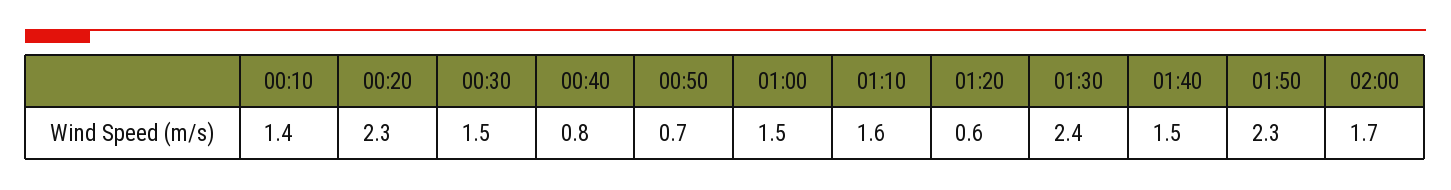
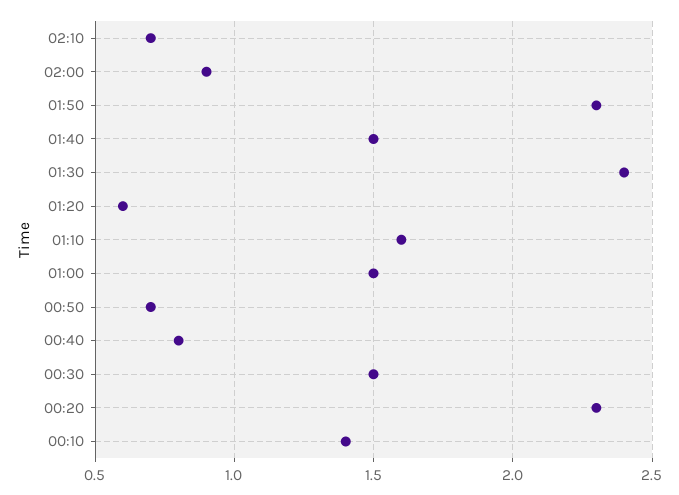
02:00: 1.7 -> 0.9
02:10: none -> 0.7

